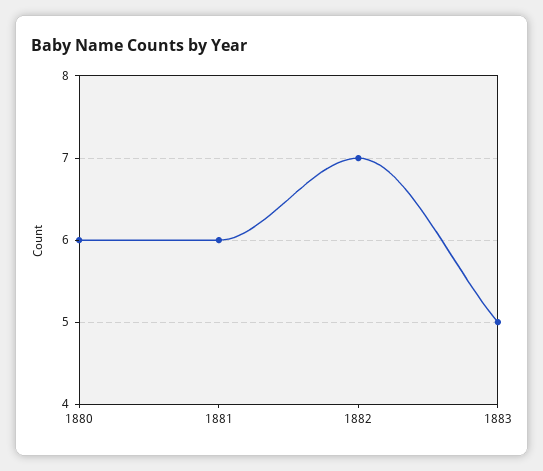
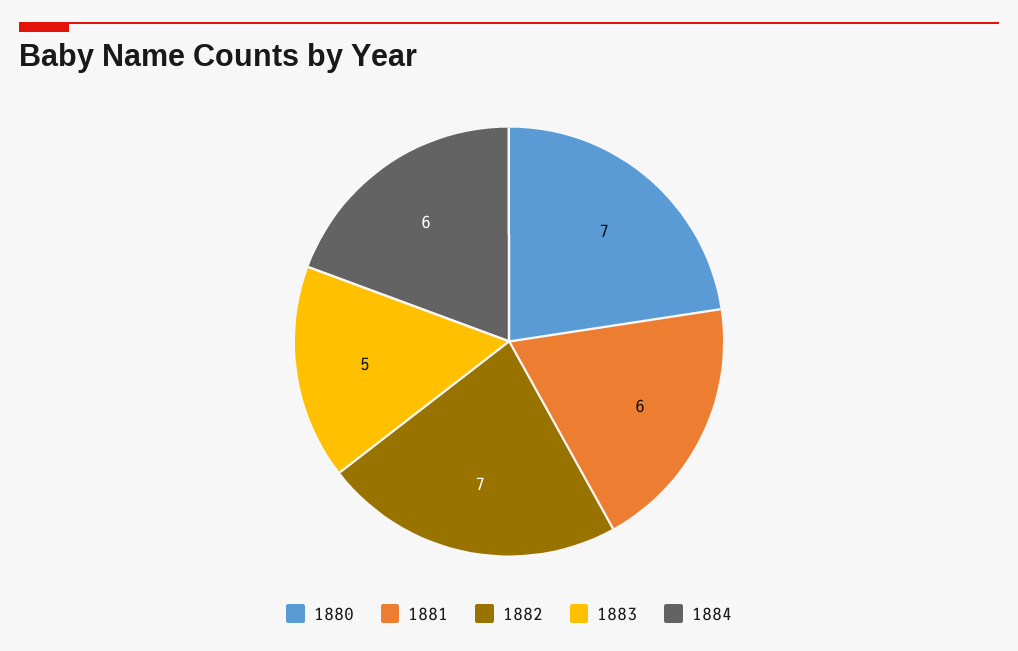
1880: 6 -> 7
1884: none -> 6

